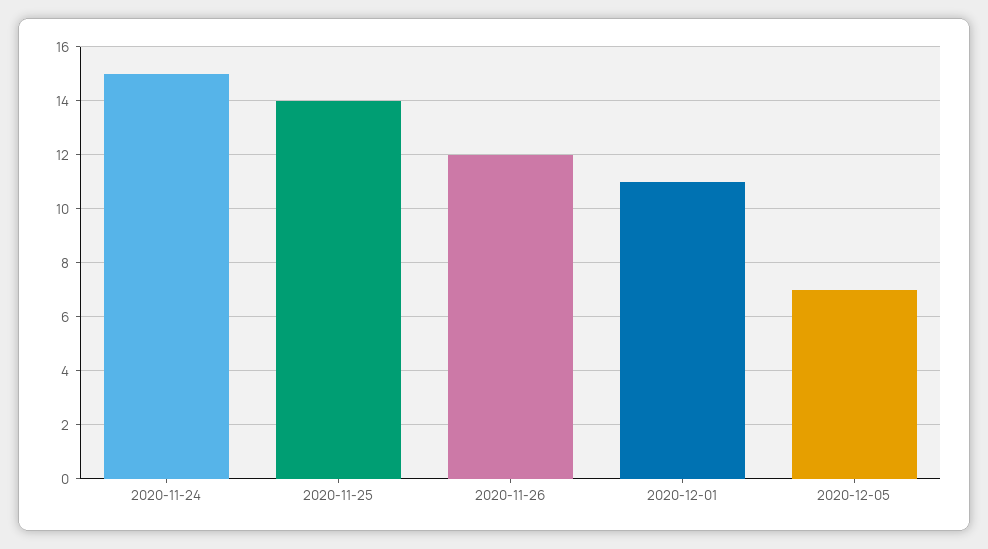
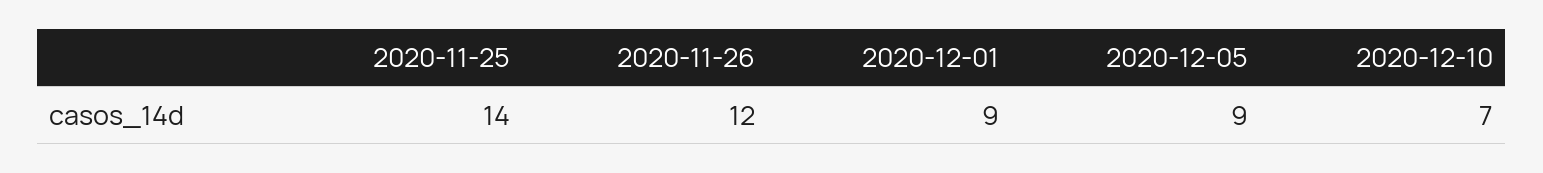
2020-11-24: 15 -> none
2020-12-01: 11 -> 9
2020-12-05: 7 -> 9
2020-12-10: none -> 7

